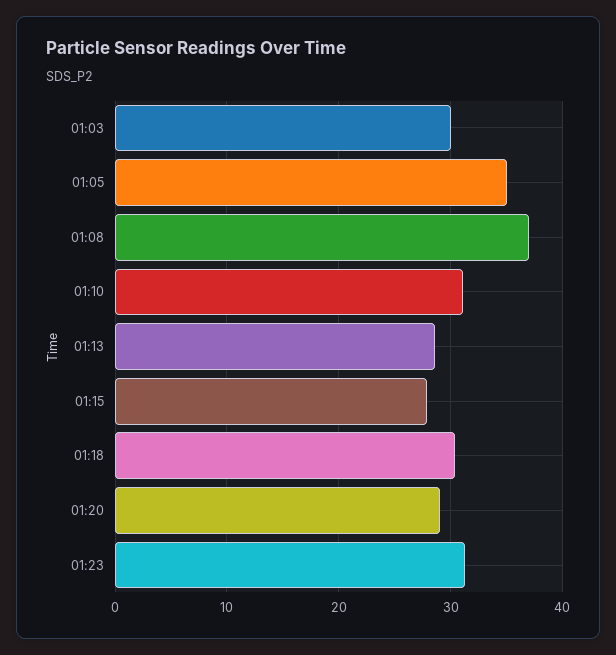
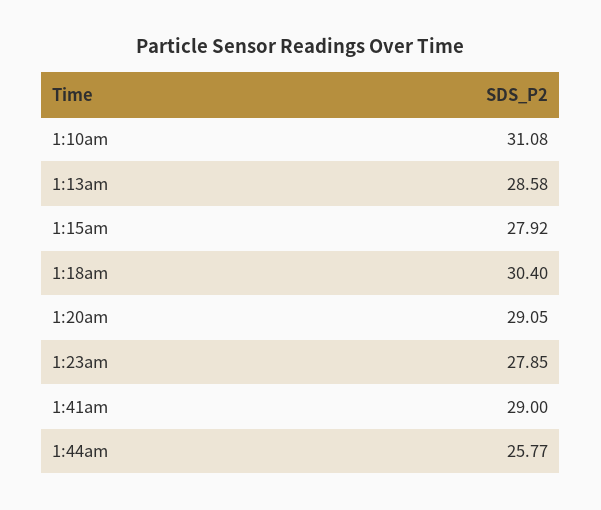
01:03: 30 -> none
01:05: 35 -> none
01:08: 37 -> none
01:23: 31 -> 27.85
1:41am: none -> 29
1:44am: none -> 25.77

